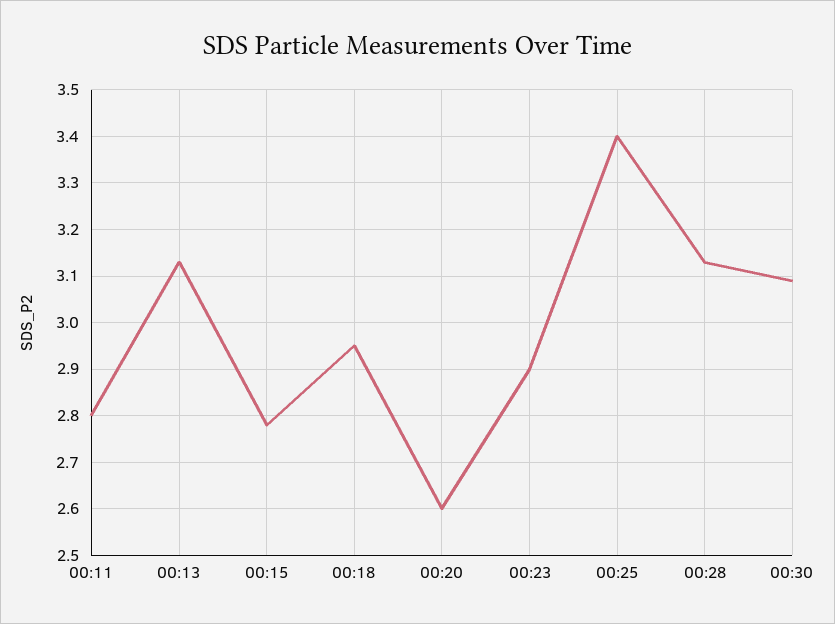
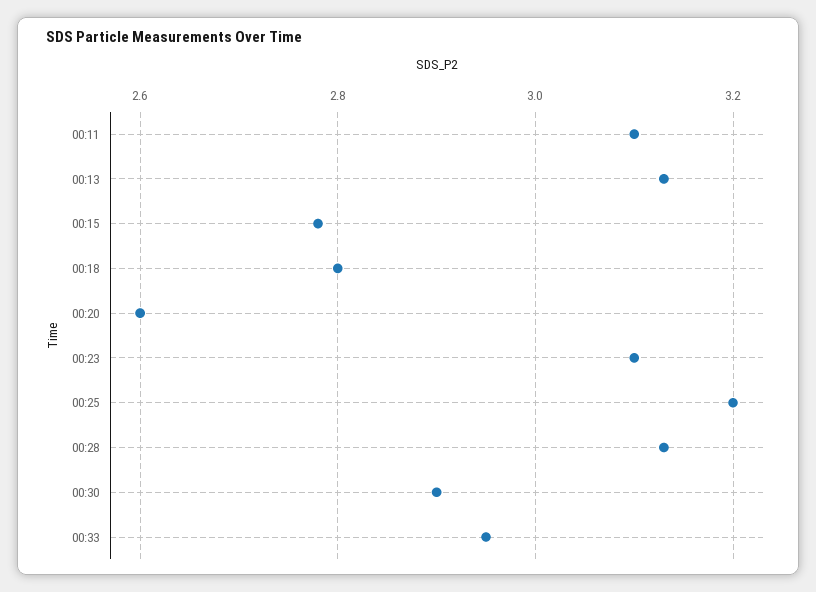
00:11: 2.8 -> 3.1
00:18: 2.95 -> 2.8
00:23: 2.9 -> 3.1
00:25: 3.4 -> 3.2
00:30: 3.1 -> 2.9
00:33: none -> 2.95

